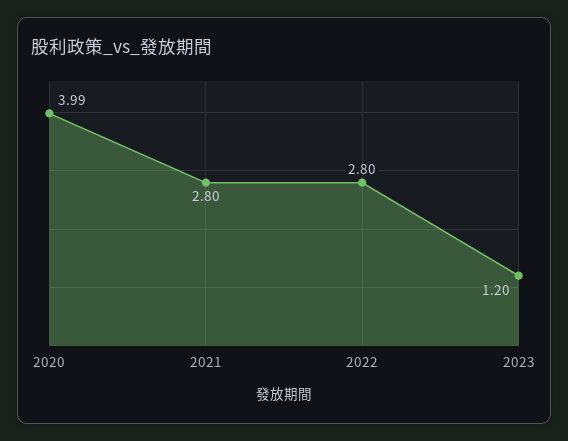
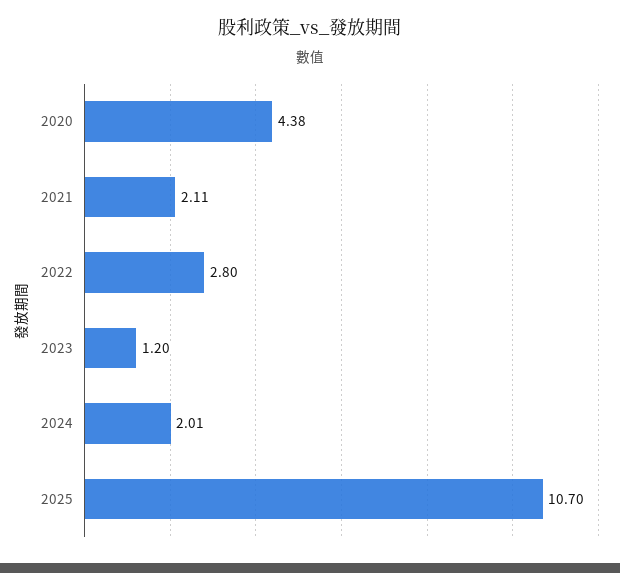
2020: 3.99 -> 4.38
2021: 2.8 -> 2.11
2024: none -> 2.01
2025: none -> 10.7

